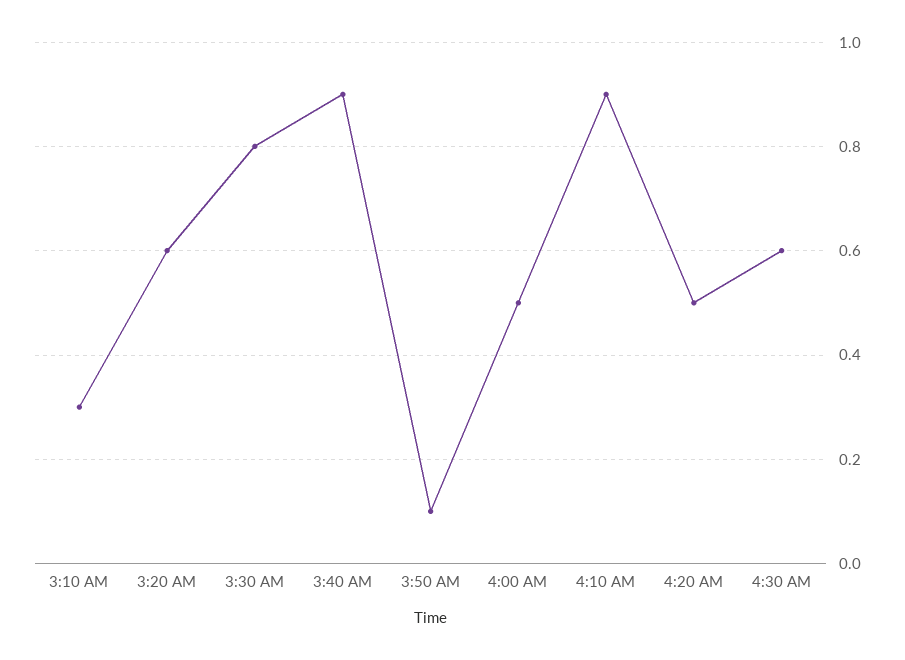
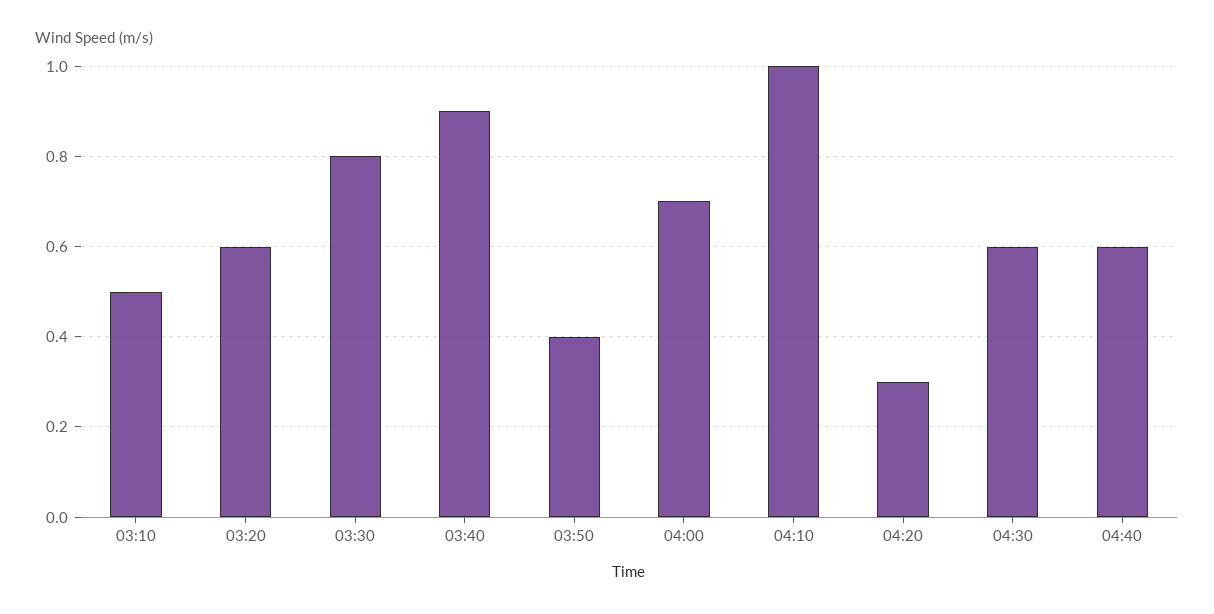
3:10 AM: 0.3 -> 0.5
3:50 AM: 0.1 -> 0.4
4:00 AM: 0.5 -> 0.7
4:10 AM: 0.9 -> 1
4:20 AM: 0.5 -> 0.3
04:40: none -> 0.6

